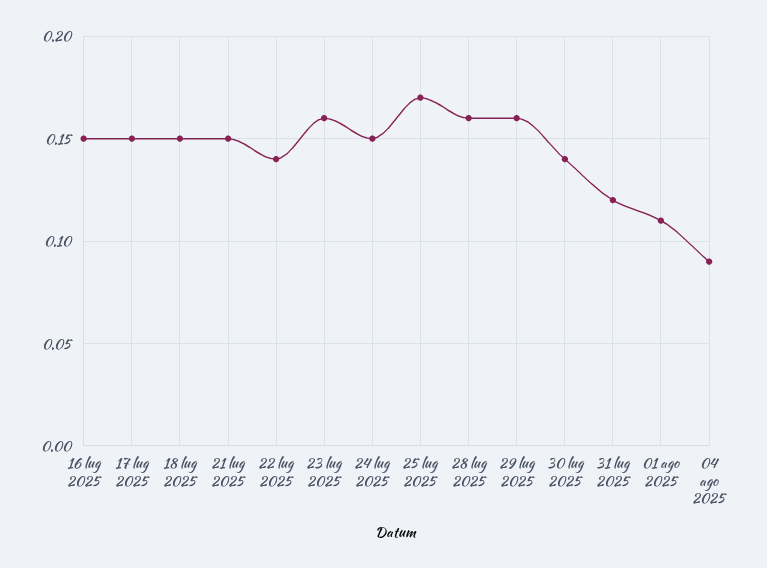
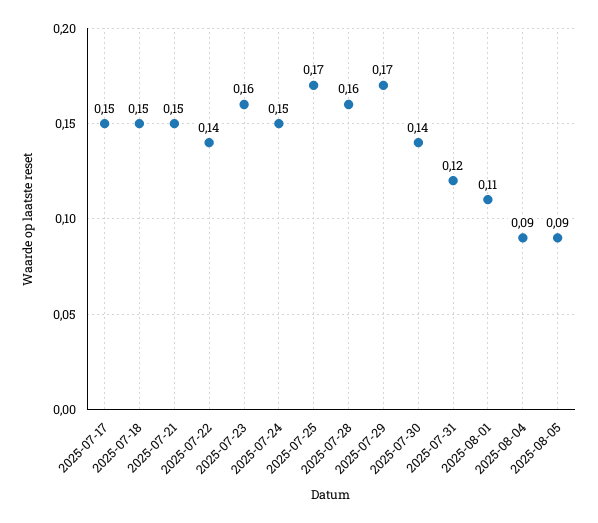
16 lug 2025: 0.15 -> none
29 lug 2025: 0.16 -> 0.17
2025-08-05: none -> 0.09

